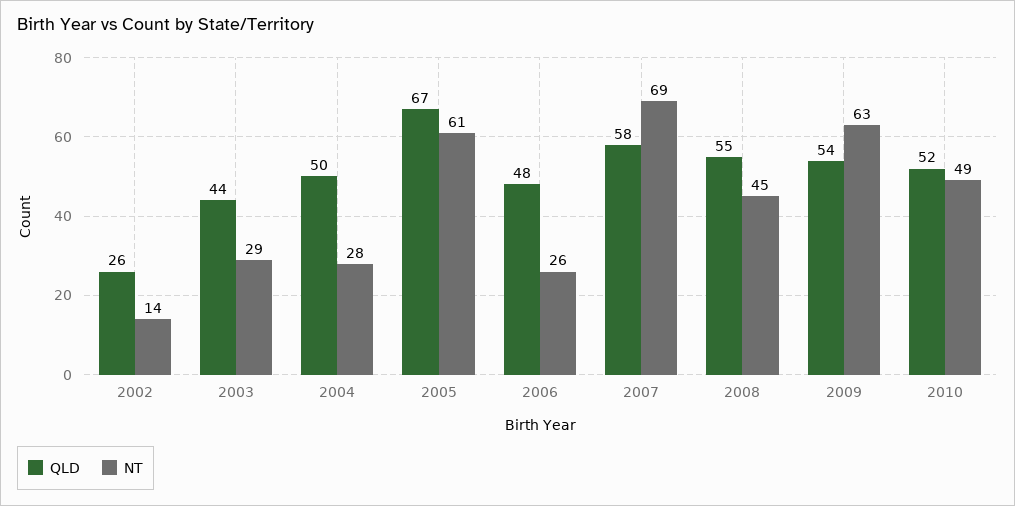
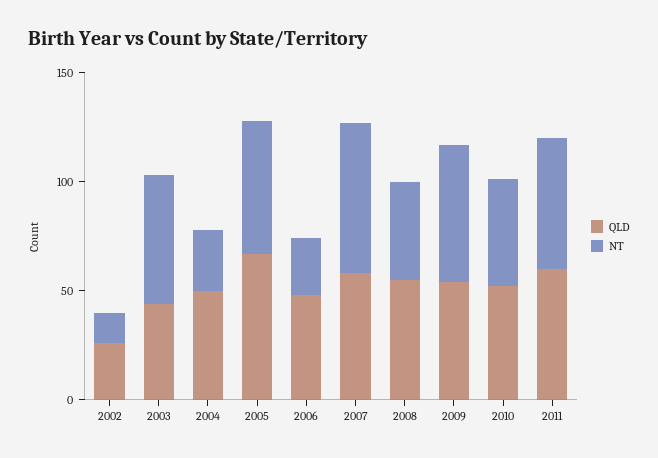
NT, 2003: 29 -> 60
QLD, 2011: none -> 60
NT, 2011: none -> 60

